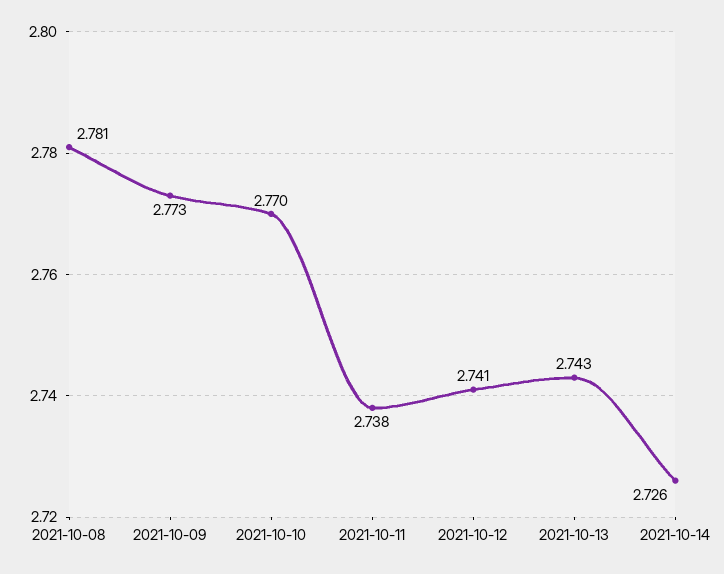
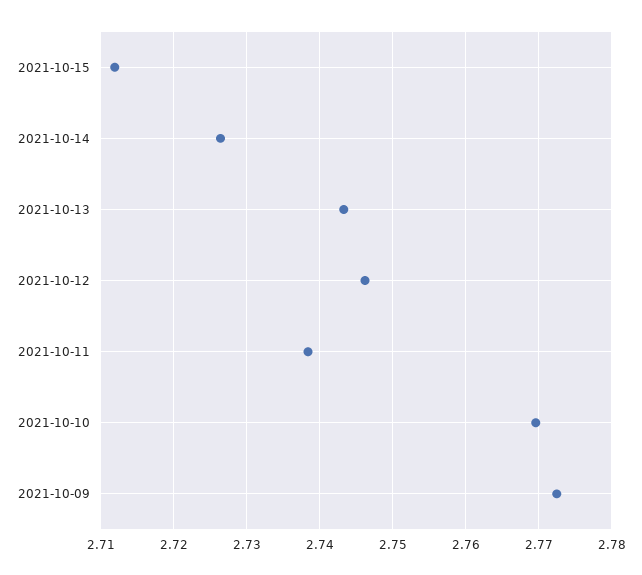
2021-10-08: 2.781 -> none
2021-10-12: 2.741 -> 2.746
2021-10-15: none -> 2.712

